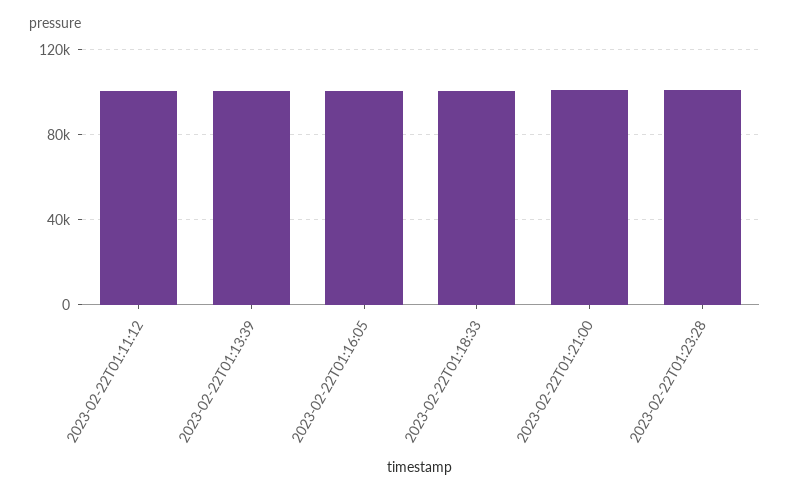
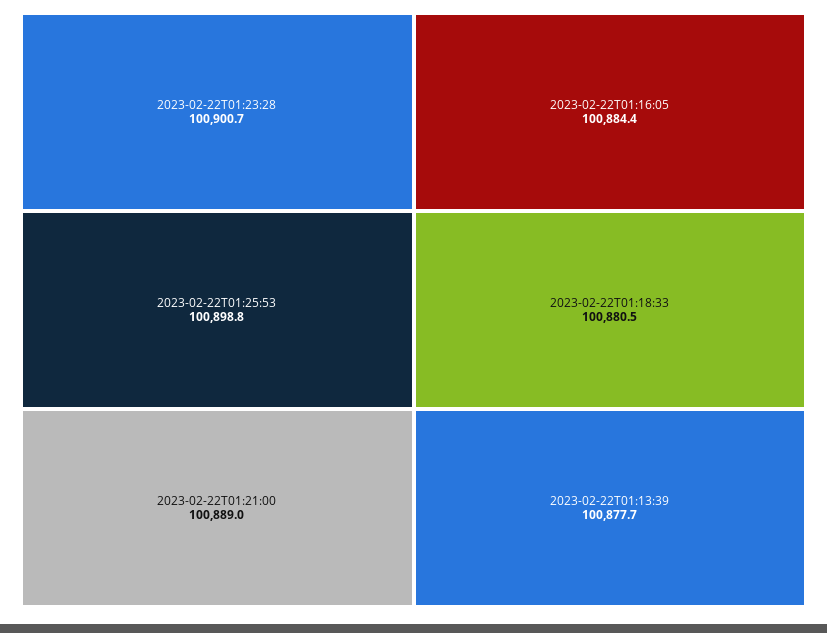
2023-02-22T01:11:12: 100000 -> none
2023-02-22T01:25:53: none -> 100898.8

